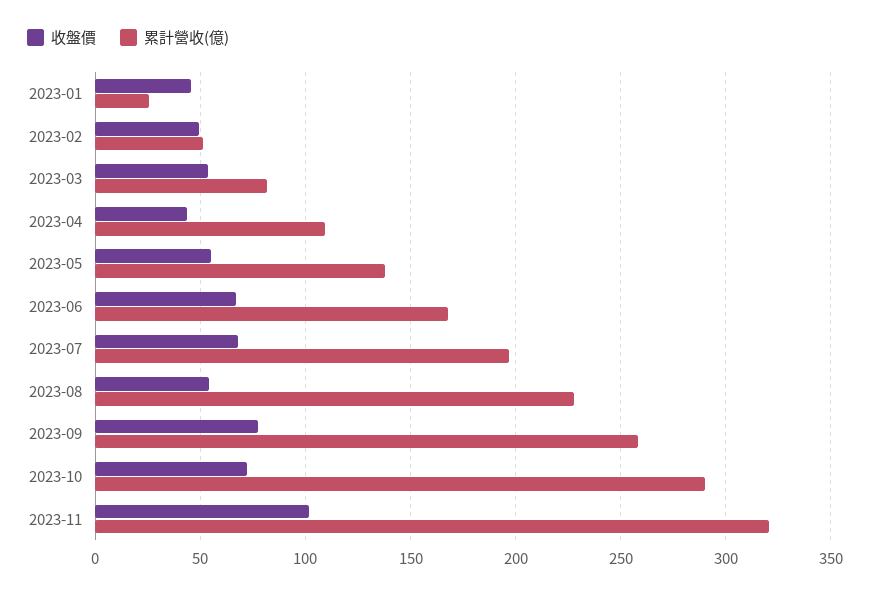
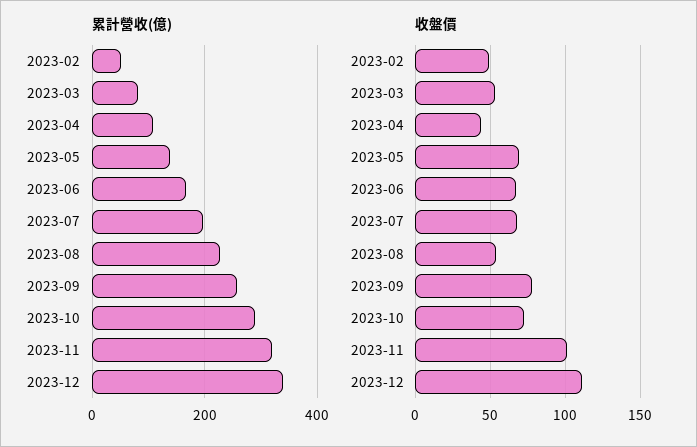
收盤價, 2023-01: 45 -> none
累計營收(億), 2023-01: 25 -> none
收盤價, 2023-05: 55 -> 70
累計營收(億), 2023-12: none -> 340
收盤價, 2023-12: none -> 110

